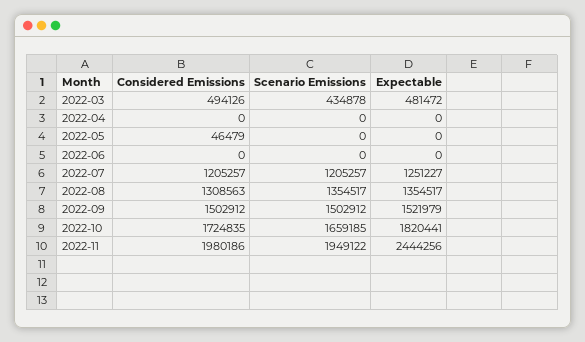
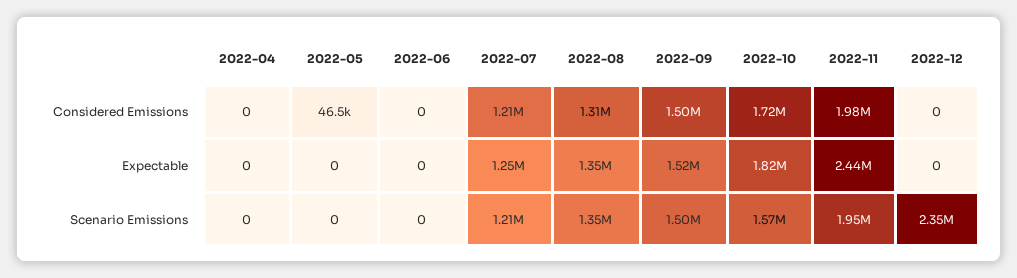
Considered Emissions, 2022-03: 494126 -> none
Scenario Emissions, 2022-03: 434878 -> none
Expectable, 2022-03: 481472 -> none
Scenario Emissions, 2022-10: 1659185 -> 1570000
Considered Emissions, 2022-12: none -> 0
Expectable, 2022-12: none -> 0
Scenario Emissions, 2022-12: none -> 2350000

